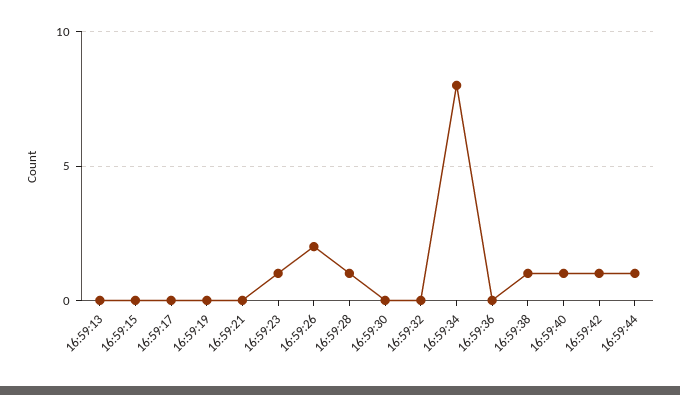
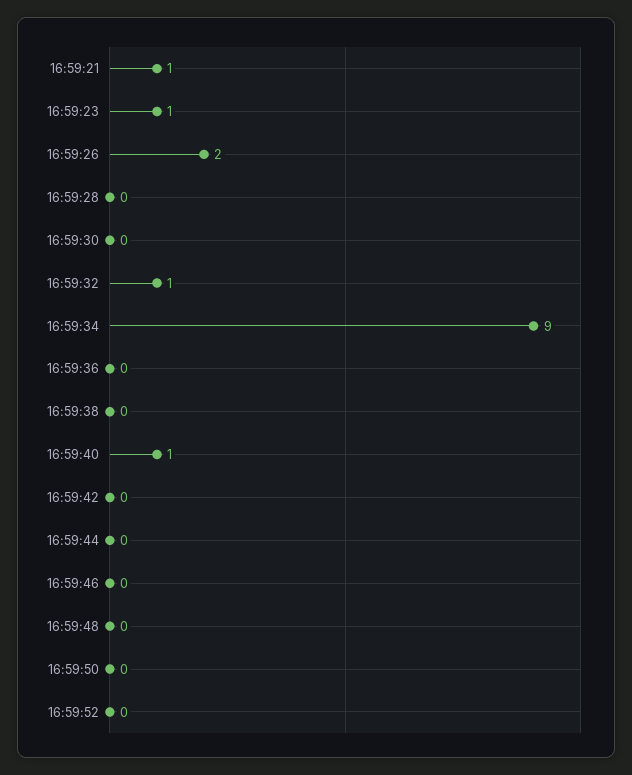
16:59:13: 0 -> none
16:59:15: 0 -> none
16:59:17: 0 -> none
16:59:19: 0 -> none
16:59:21: 0 -> 1
16:59:28: 1 -> 0
16:59:32: 0 -> 1
16:59:34: 8 -> 9
16:59:38: 1 -> 0
16:59:42: 1 -> 0
16:59:44: 1 -> 0
16:59:46: none -> 0
16:59:48: none -> 0
16:59:50: none -> 0
16:59:52: none -> 0

